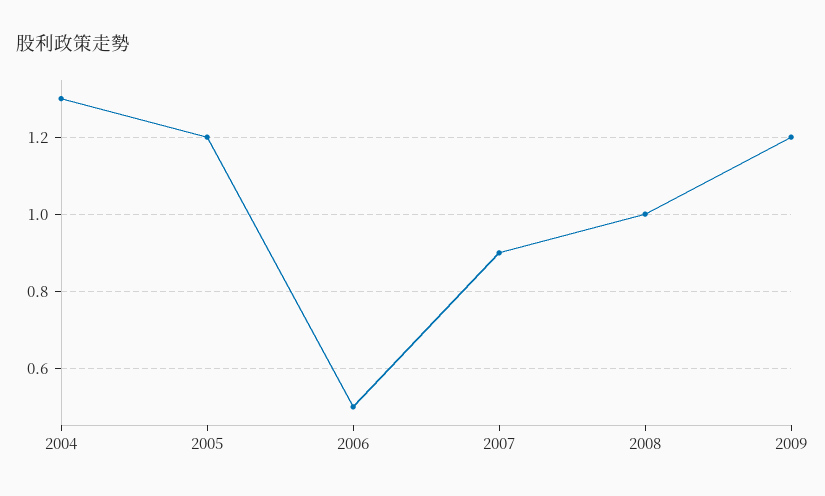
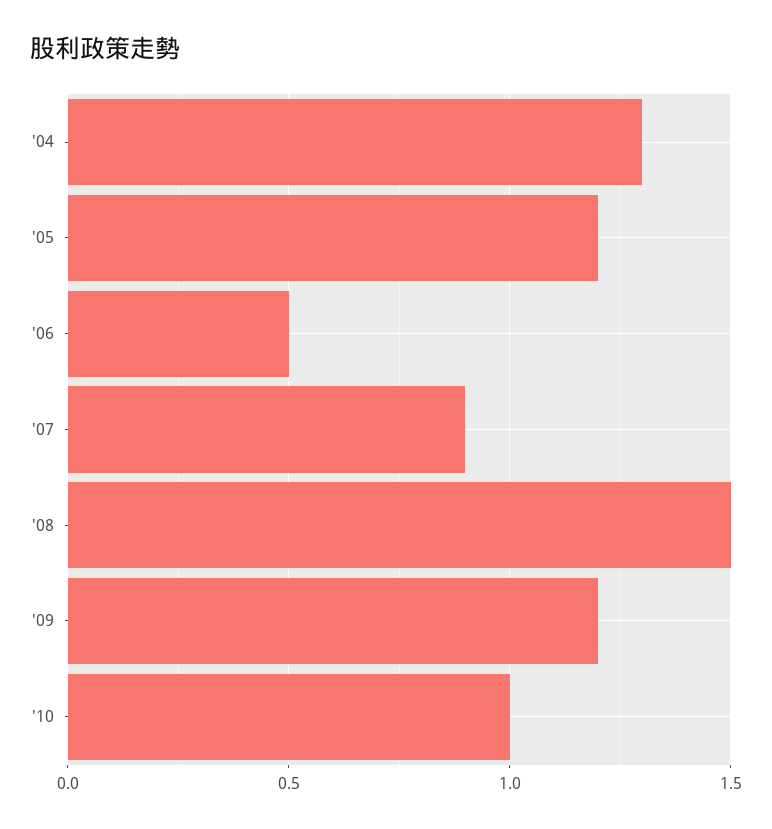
2008: 1 -> 1.5
'10: none -> 1

